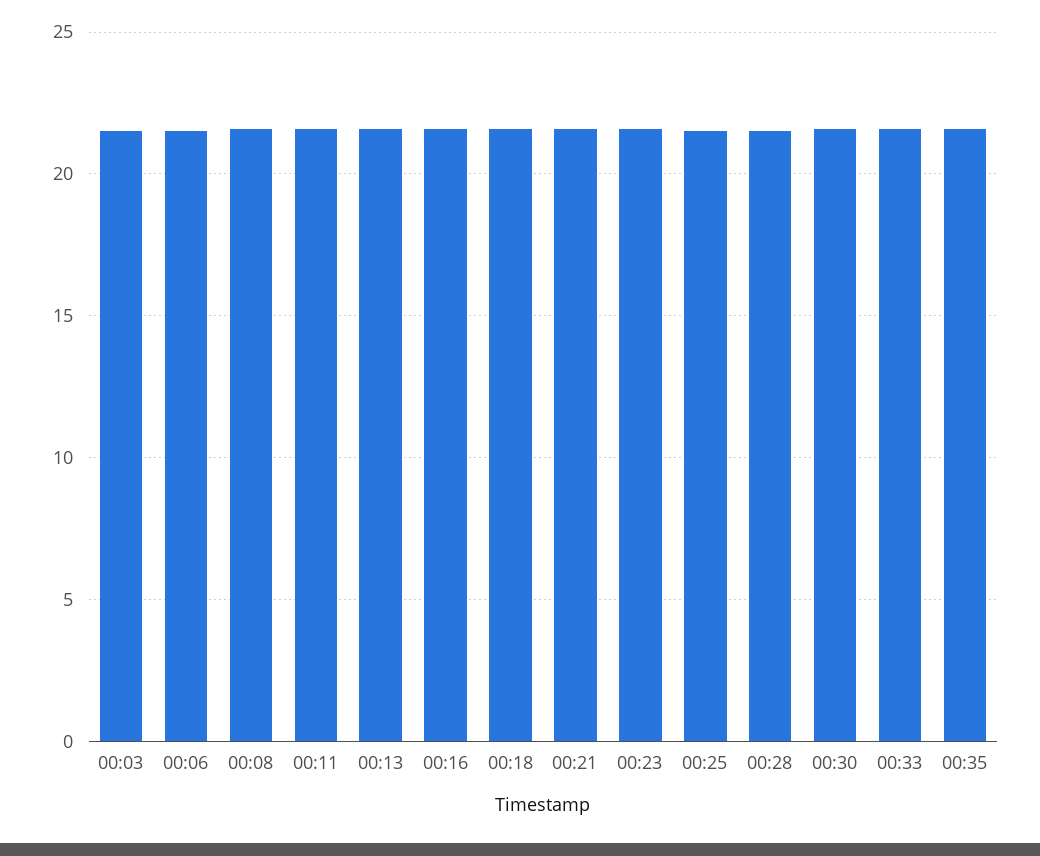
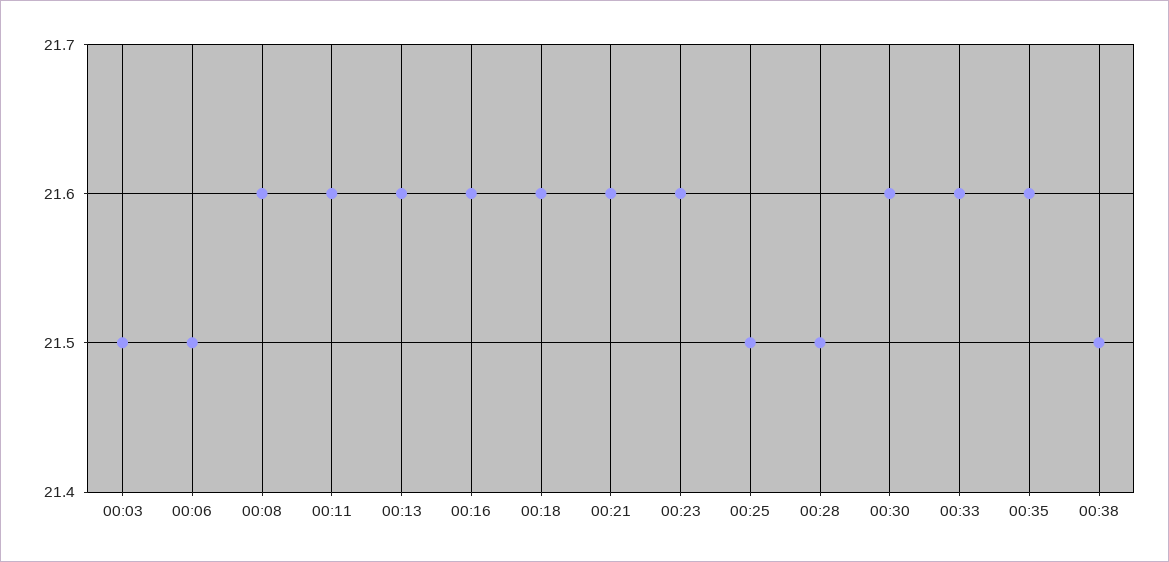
00:38: none -> 21.5

